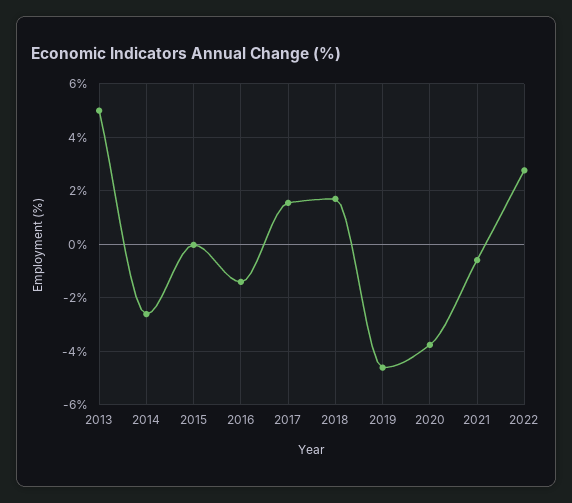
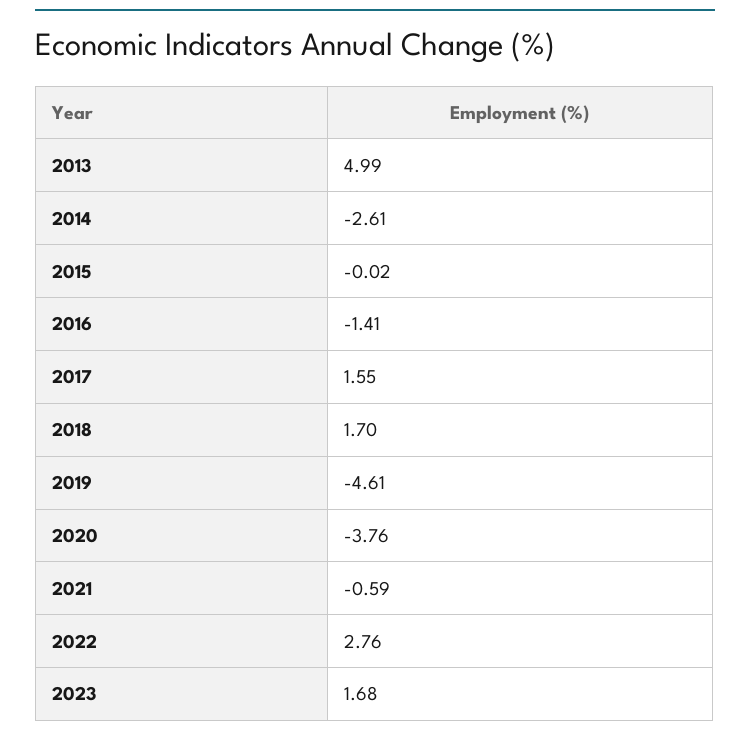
2023: none -> 1.68

